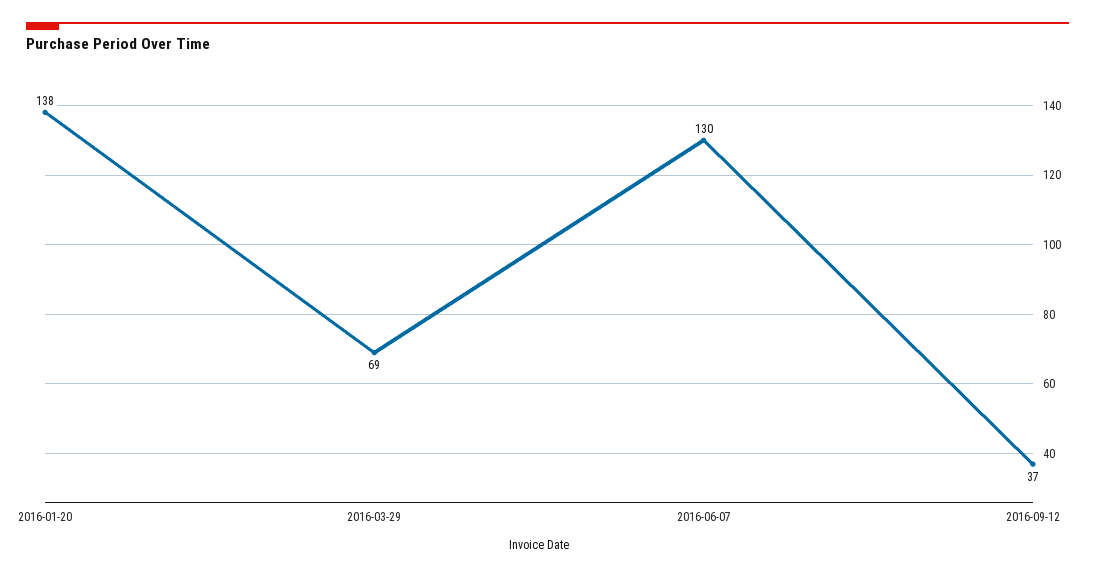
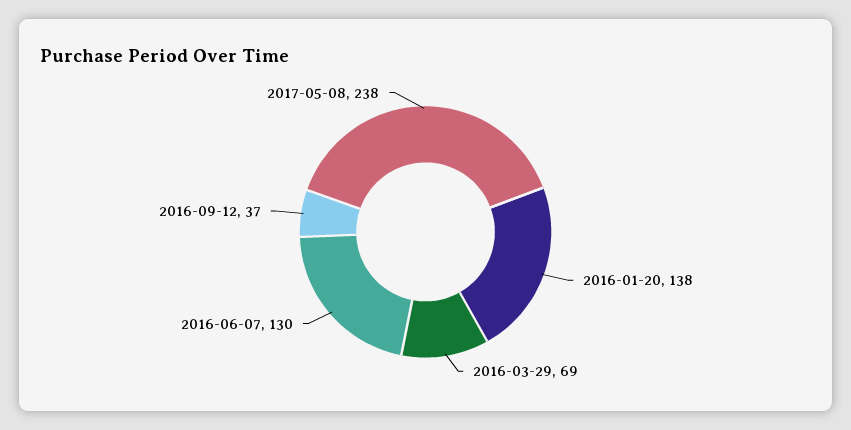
2017-05-08: none -> 238

